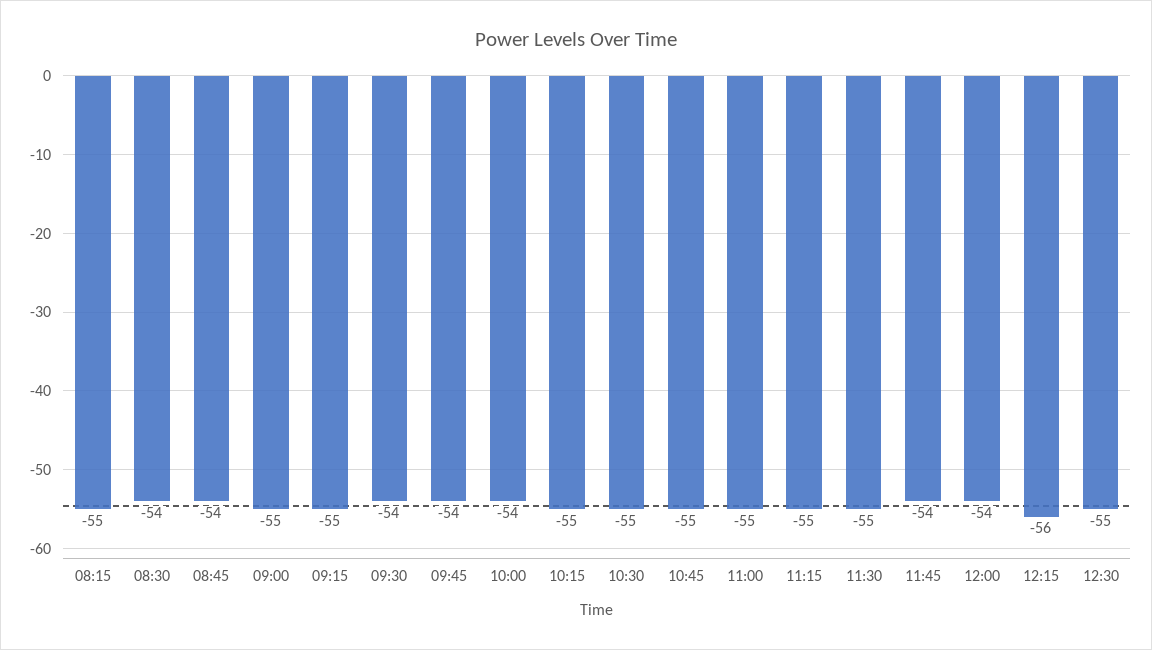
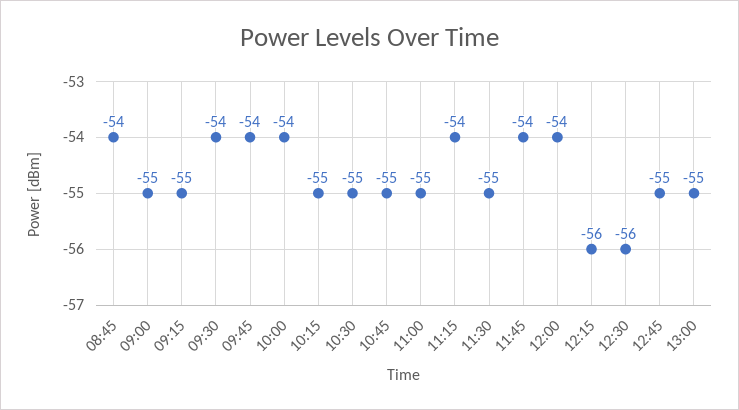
08:15: -55 -> none
08:30: -54 -> none
11:15: -55 -> -54
12:30: -55 -> -56
12:45: none -> -55
13:00: none -> -55

